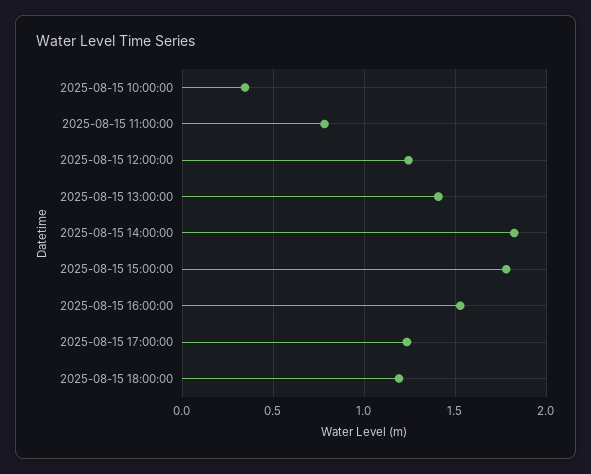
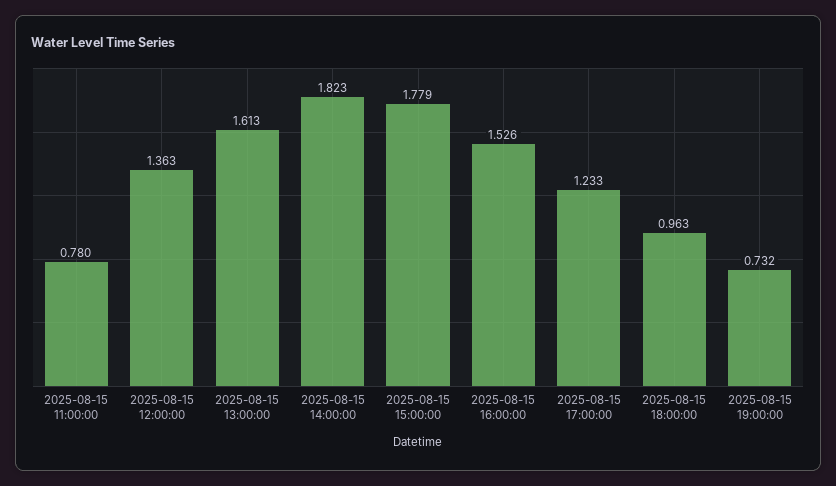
2025-08-15 10:00:00: 0.35 -> none
2025-08-15 12:00:00: 1.25 -> 1.363
2025-08-15 13:00:00: 1.4 -> 1.613
2025-08-15 18:00:00: 1.2 -> 0.963
2025-08-15 19:00:00: none -> 0.732

